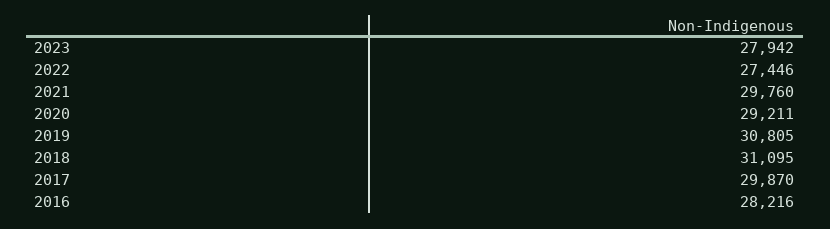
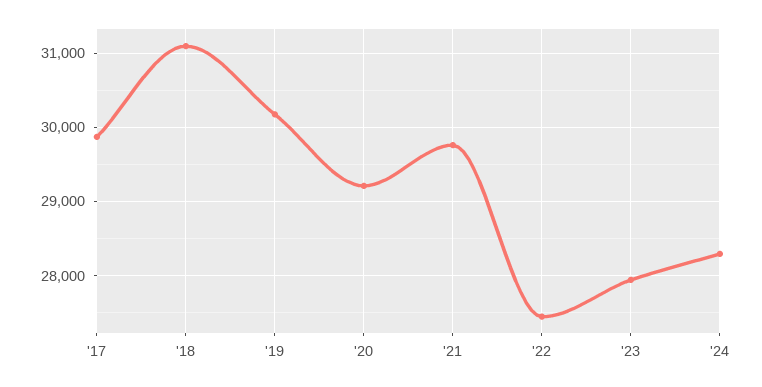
2019: 30805 -> 30200
2016: 28216 -> none
'24: none -> 28300

